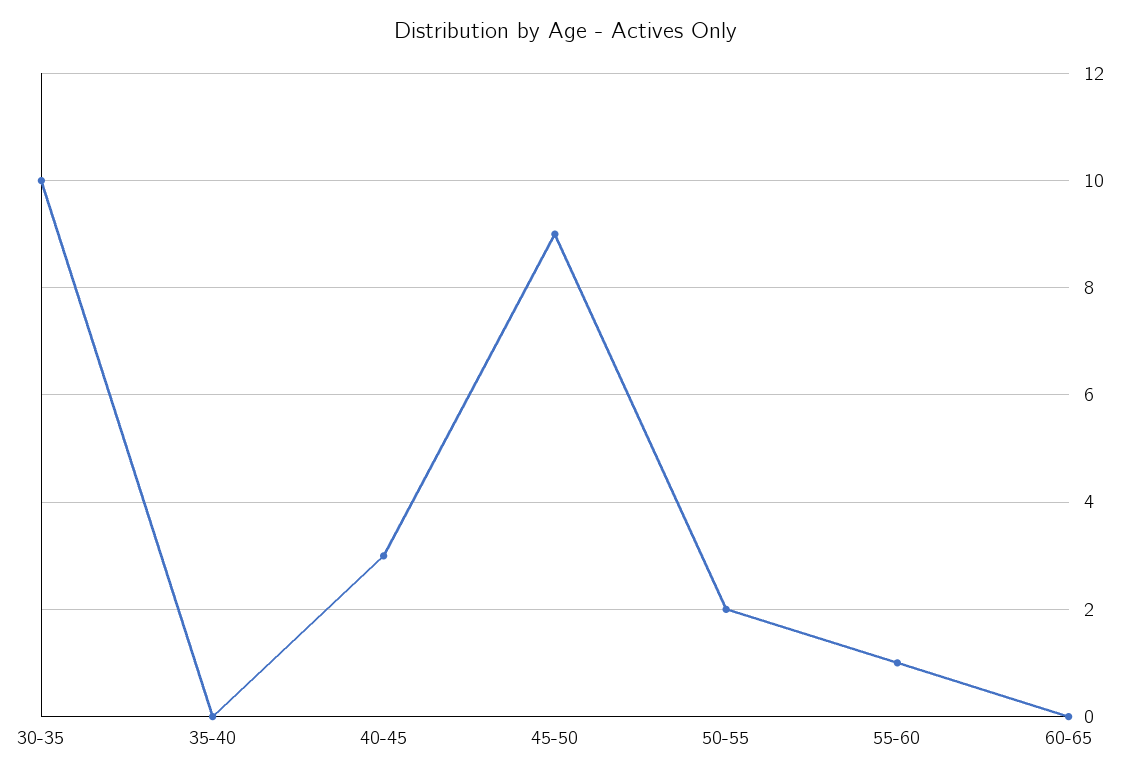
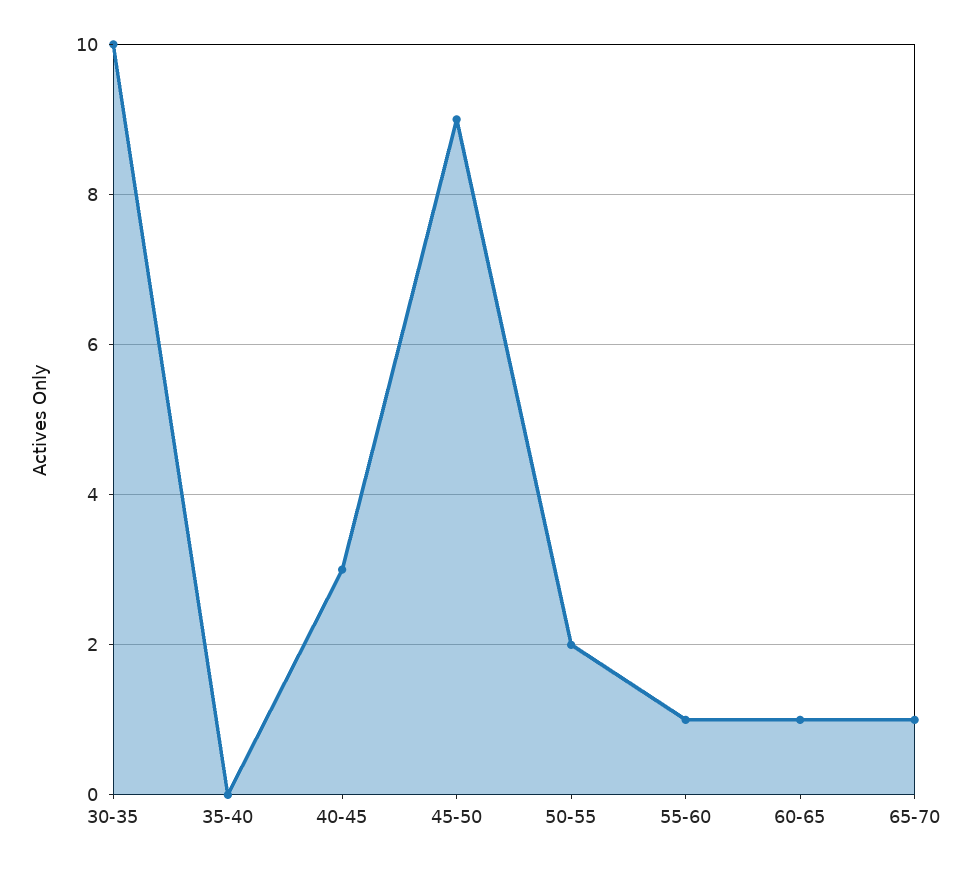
60-65: 0 -> 1
65-70: none -> 1

